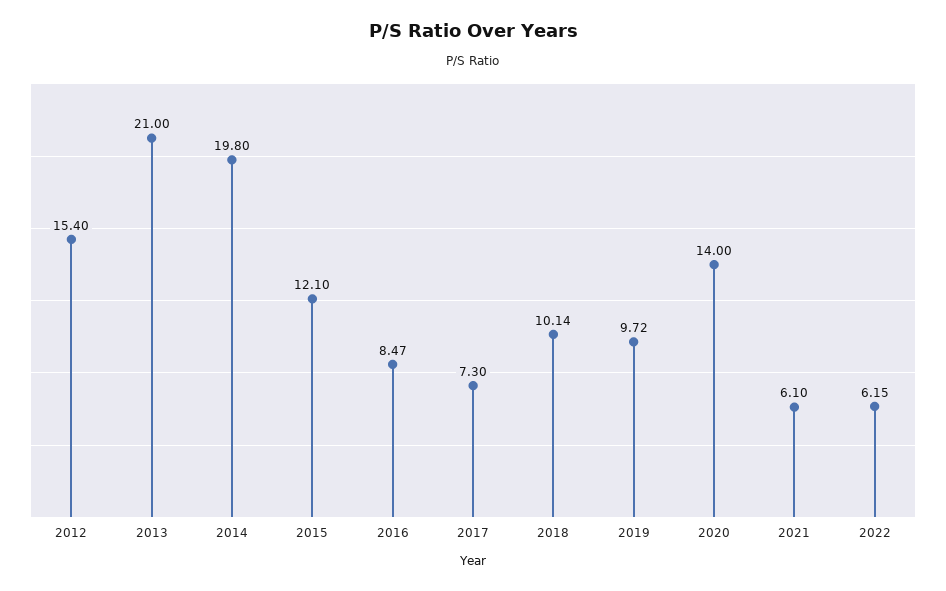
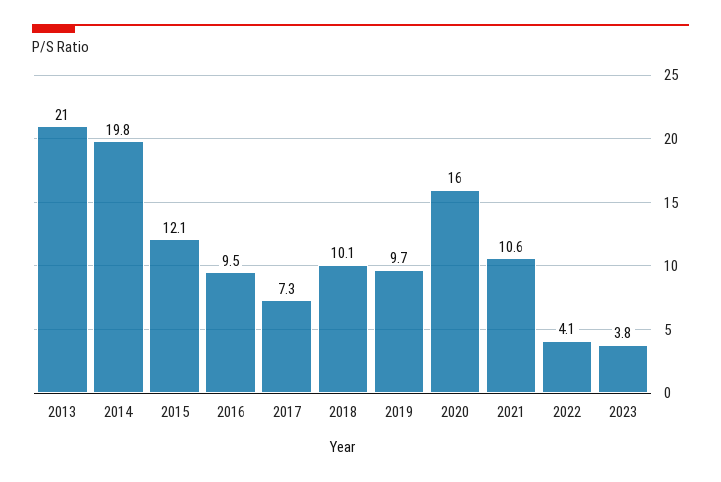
2012: 15.4 -> none
2016: 8.47 -> 9.5
2020: 14 -> 16
2021: 6.1 -> 10.6
2022: 6.15 -> 4.1
2023: none -> 3.8

